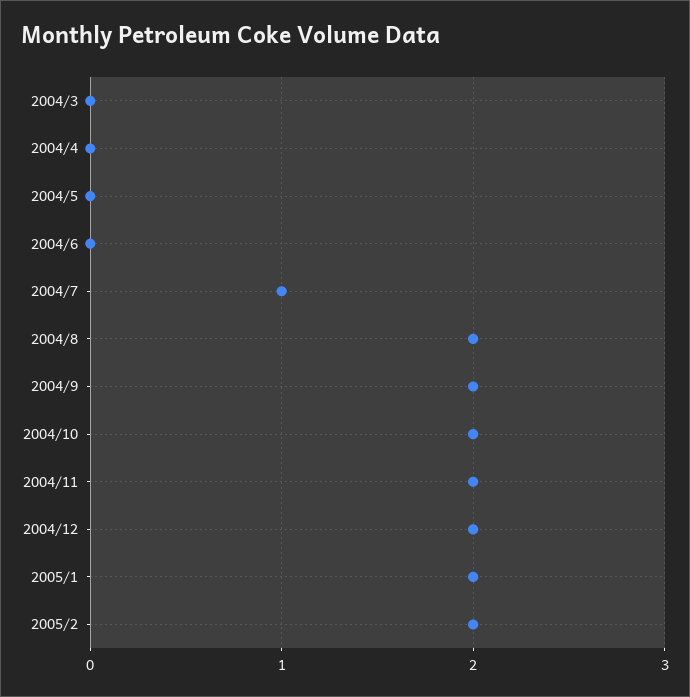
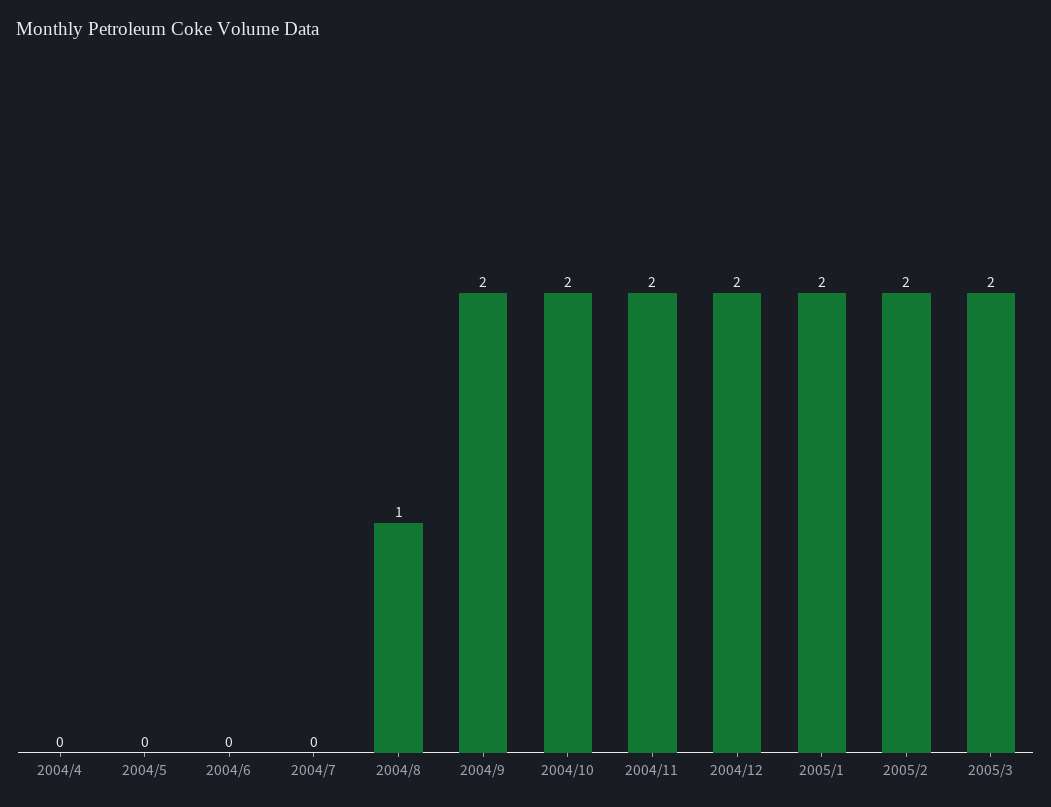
2004/3: 0 -> none
2004/7: 1 -> 0
2004/8: 2 -> 1
2005/3: none -> 2

